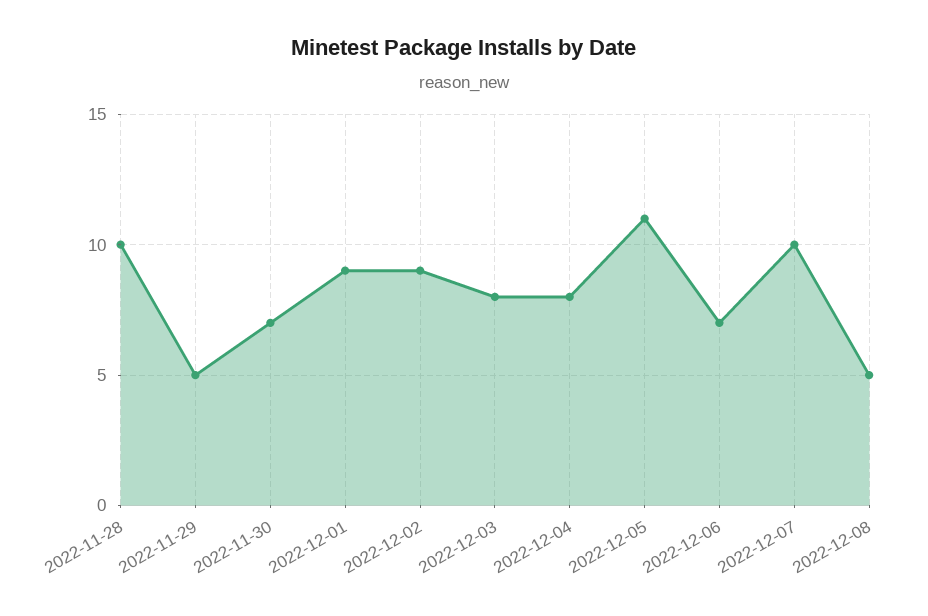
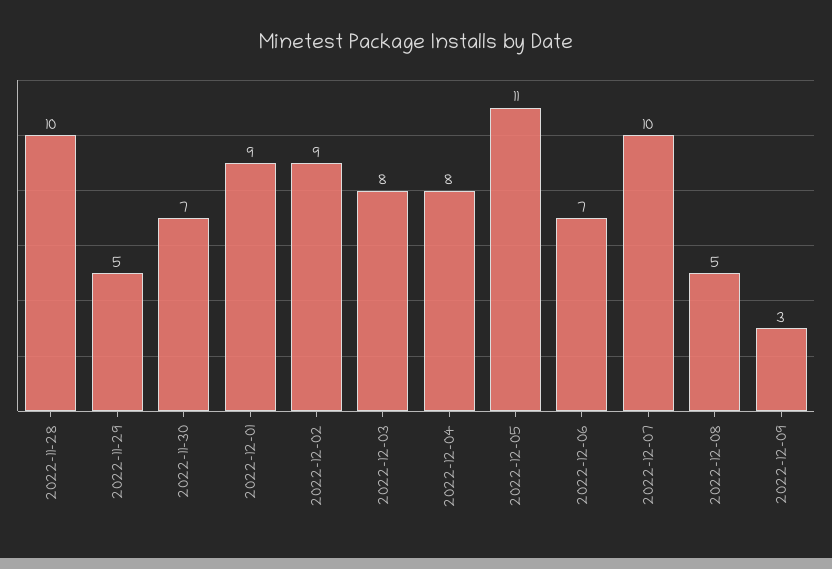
2022-12-09: none -> 3

